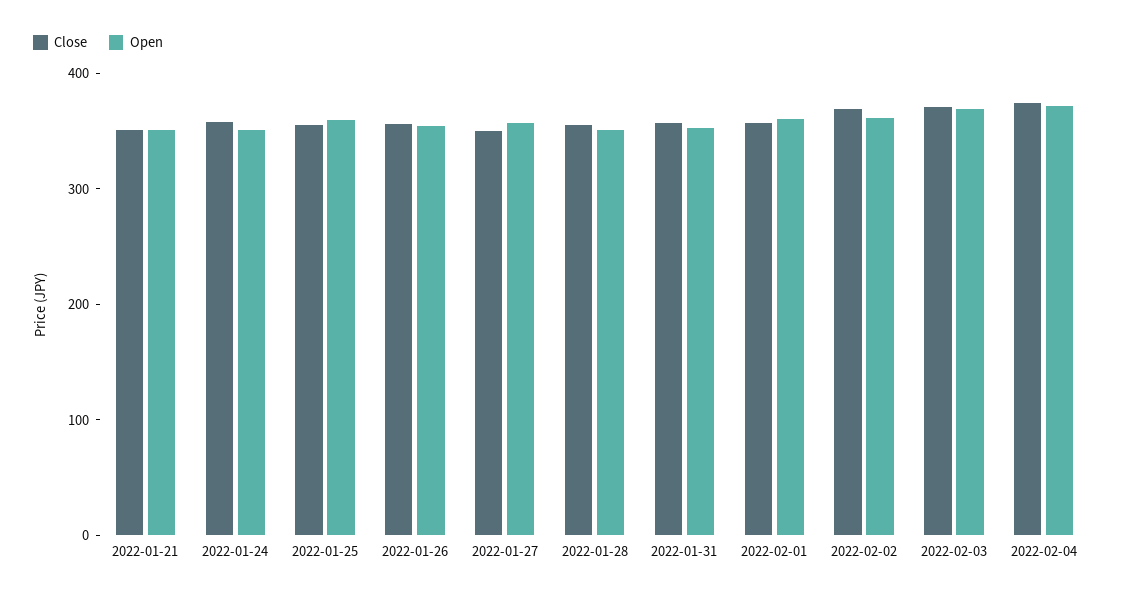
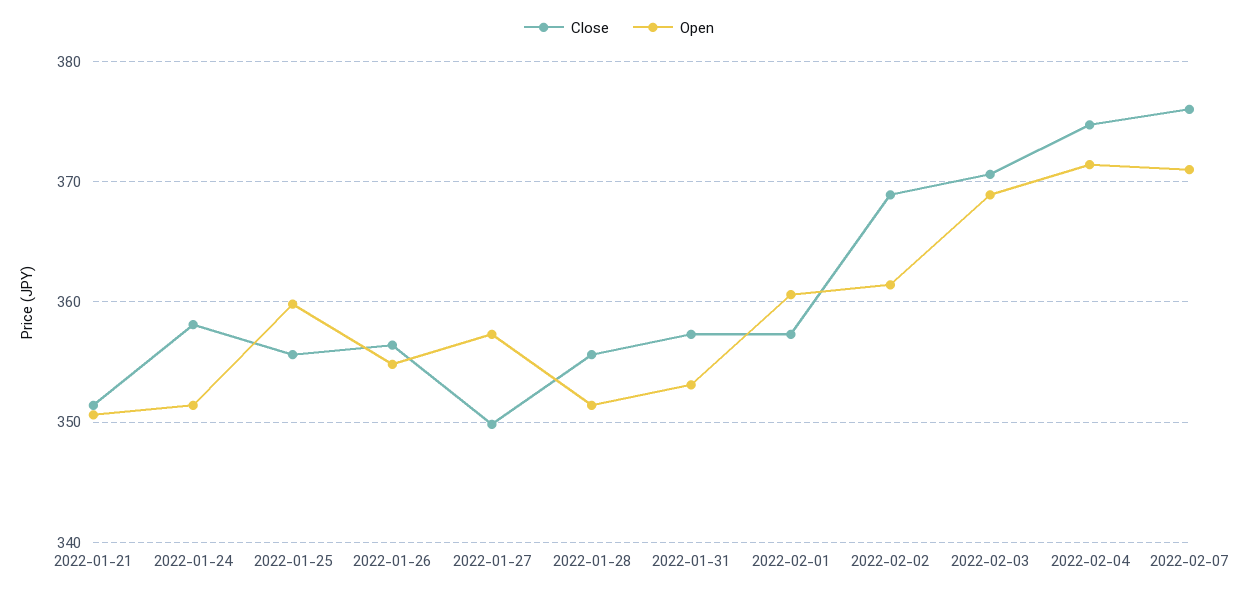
Close, 2022-02-07: none -> 376
Open, 2022-02-07: none -> 371

